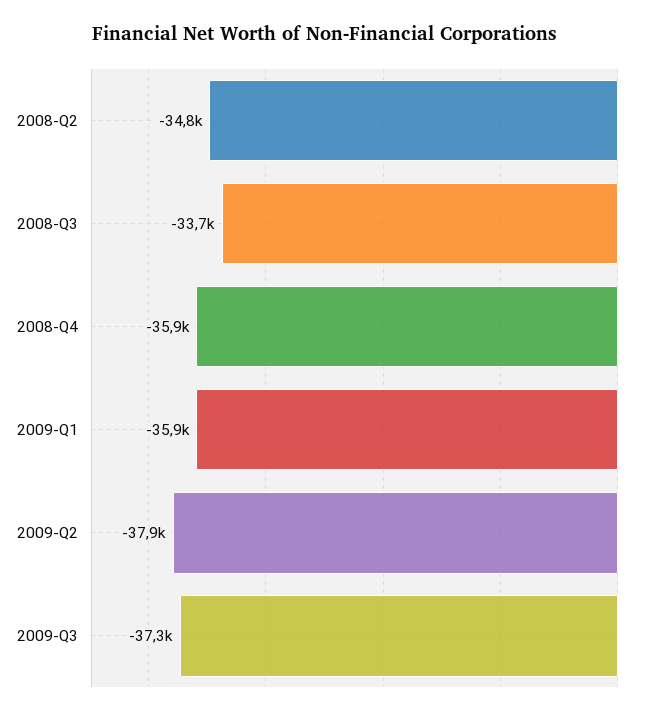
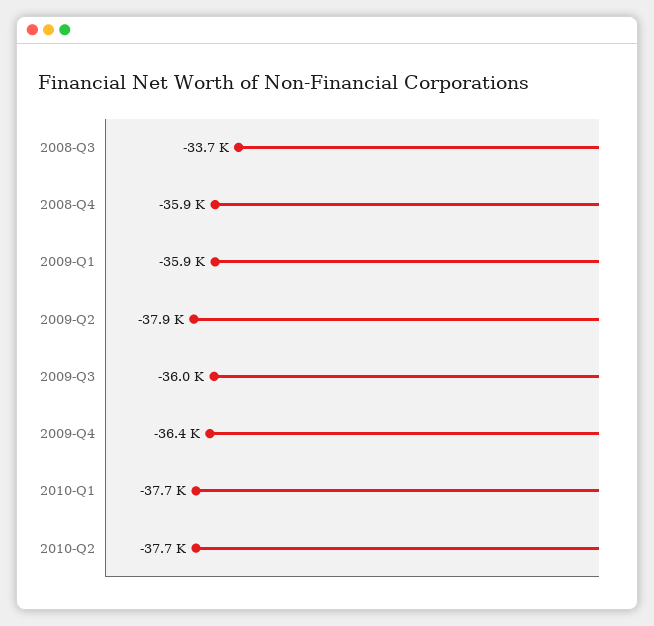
2008-Q2: -34800 -> none
2009-Q3: -37300 -> -36000
2009-Q4: none -> -36400
2010-Q1: none -> -37700
2010-Q2: none -> -37700

